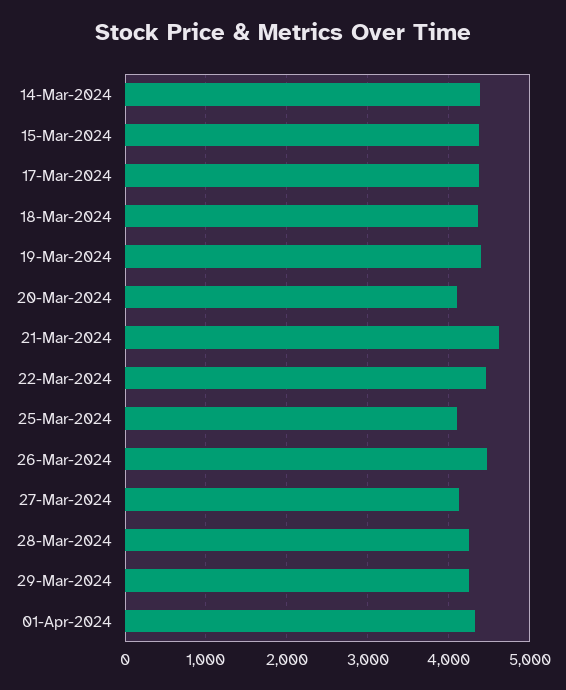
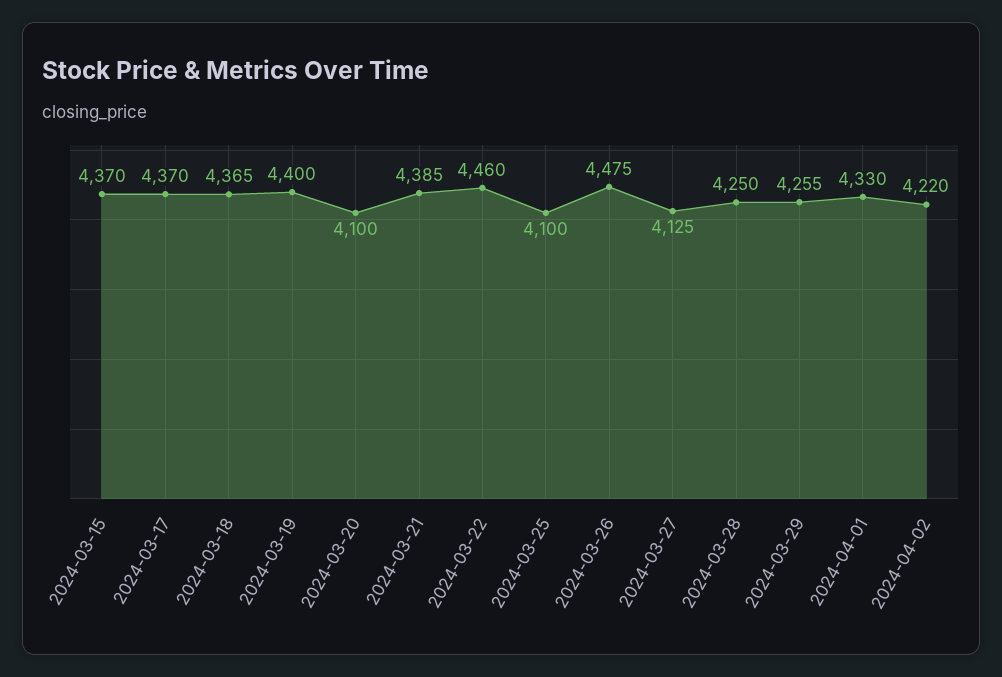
14-Mar-2024: 4400 -> none
21-Mar-2024: 4600 -> 4385
2024-04-02: none -> 4220

